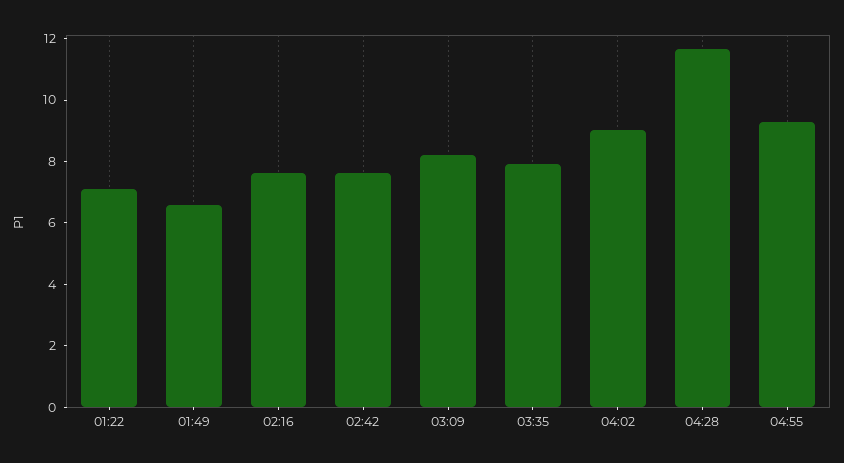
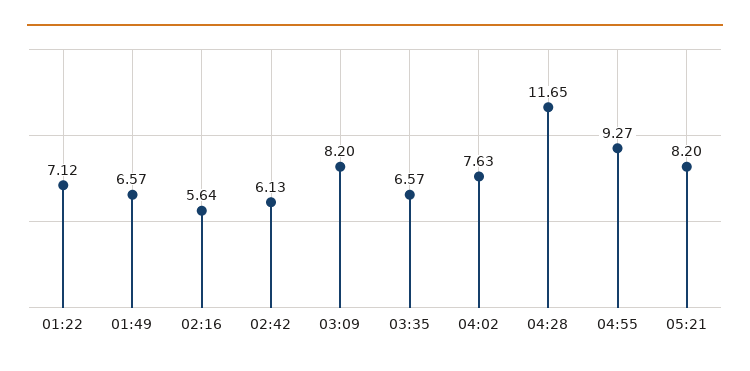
02:16: 7.5 -> 5.64
02:42: 7.5 -> 6.13
03:35: 8 -> 6.57
04:02: 9 -> 7.63
05:21: none -> 8.2

